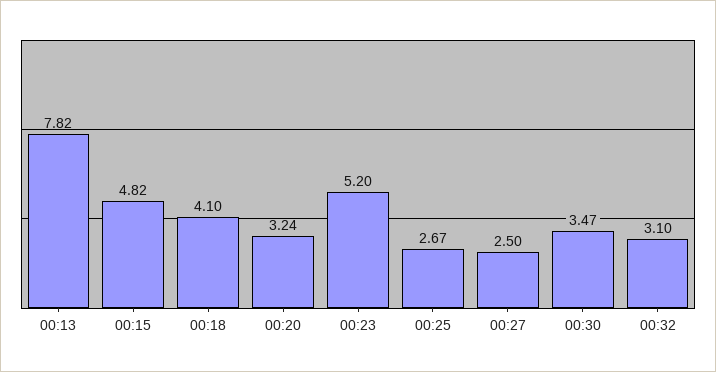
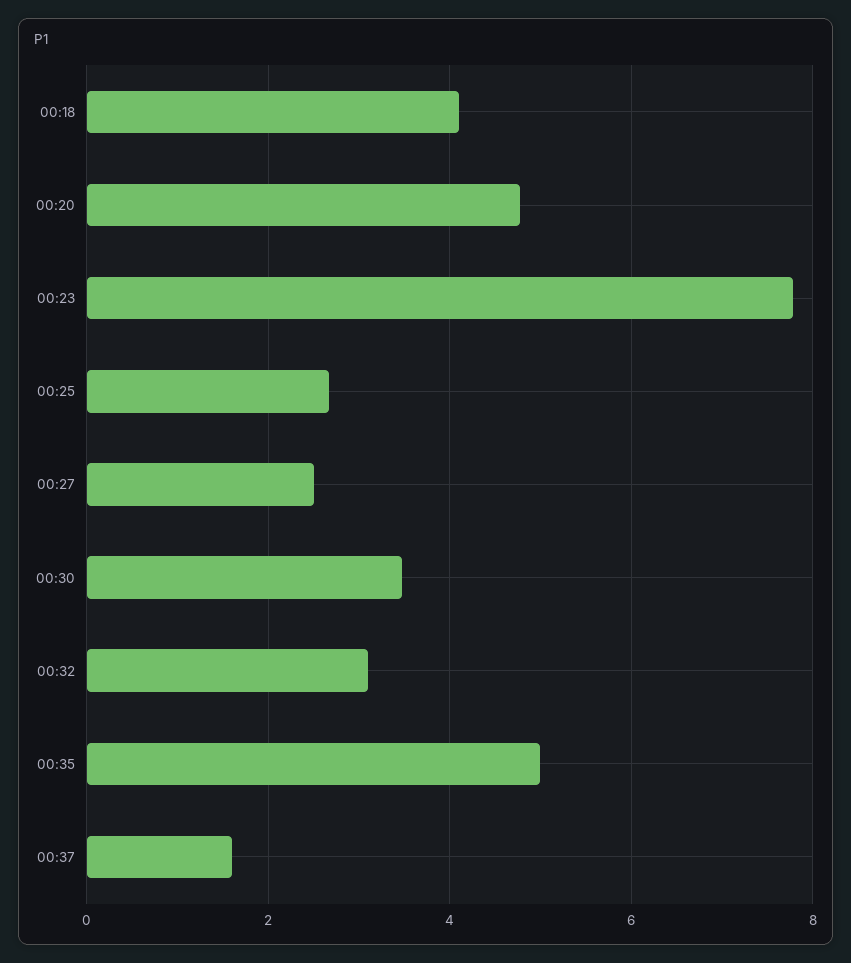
00:13: 7.82 -> none
00:15: 4.82 -> none
00:20: 3.24 -> 4.8
00:23: 5.2 -> 7.8
00:35: none -> 5
00:37: none -> 1.6

